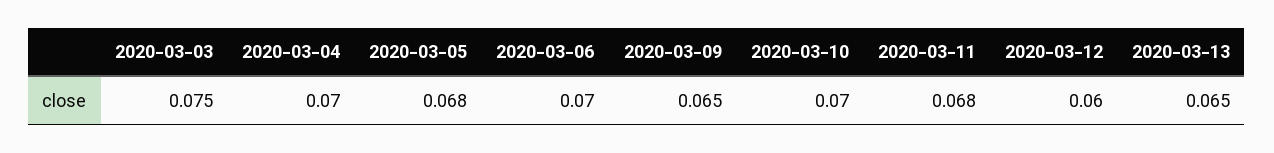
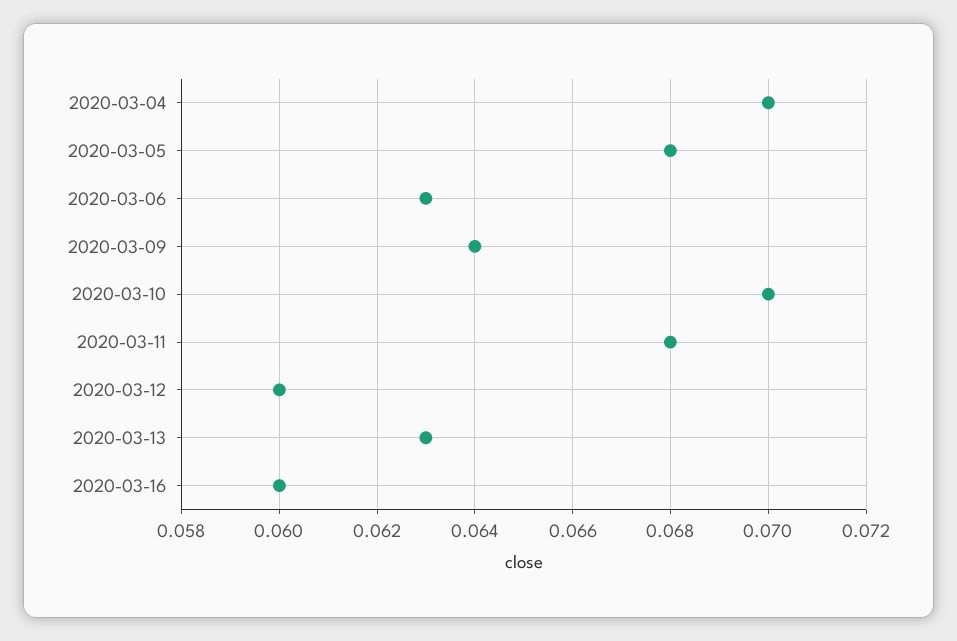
2020-03-03: 0.075 -> none
2020-03-06: 0.07 -> 0.063
2020-03-09: 0.065 -> 0.064
2020-03-13: 0.065 -> 0.063
2020-03-16: none -> 0.06

